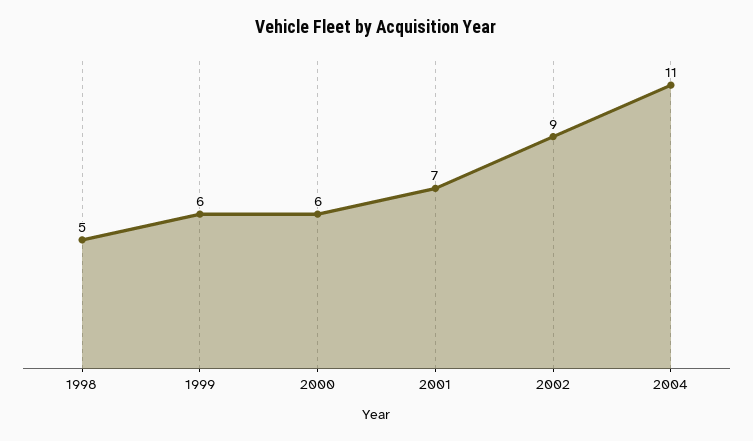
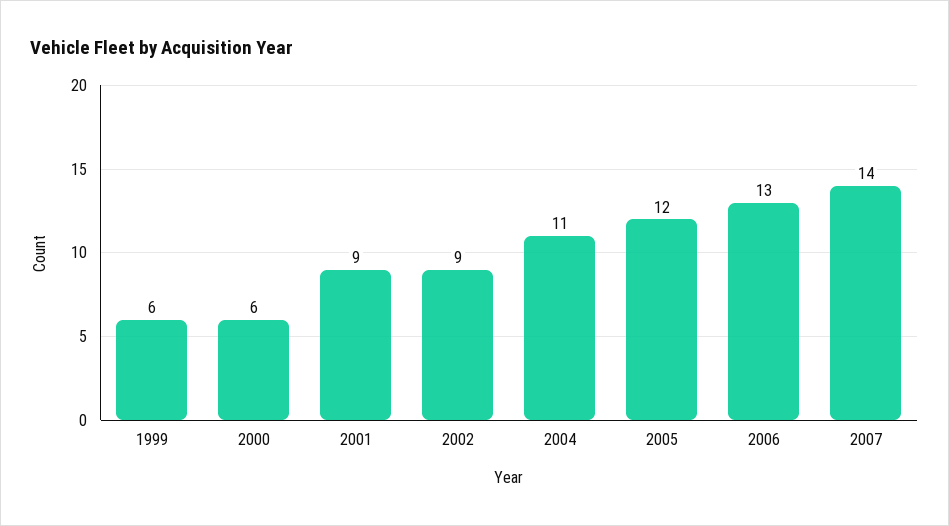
1998: 5 -> none
2001: 7 -> 9
2005: none -> 12
2006: none -> 13
2007: none -> 14

